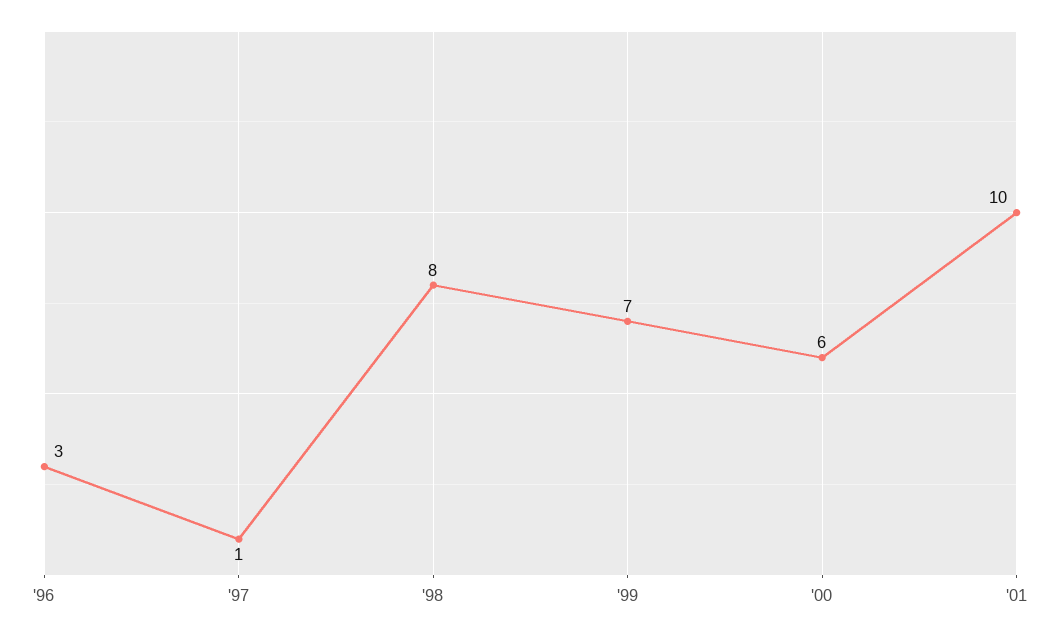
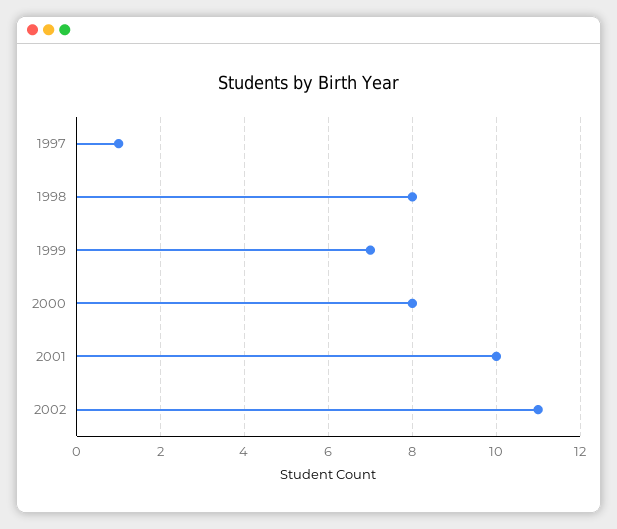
'96: 3 -> none
'00: 6 -> 8
2002: none -> 11

